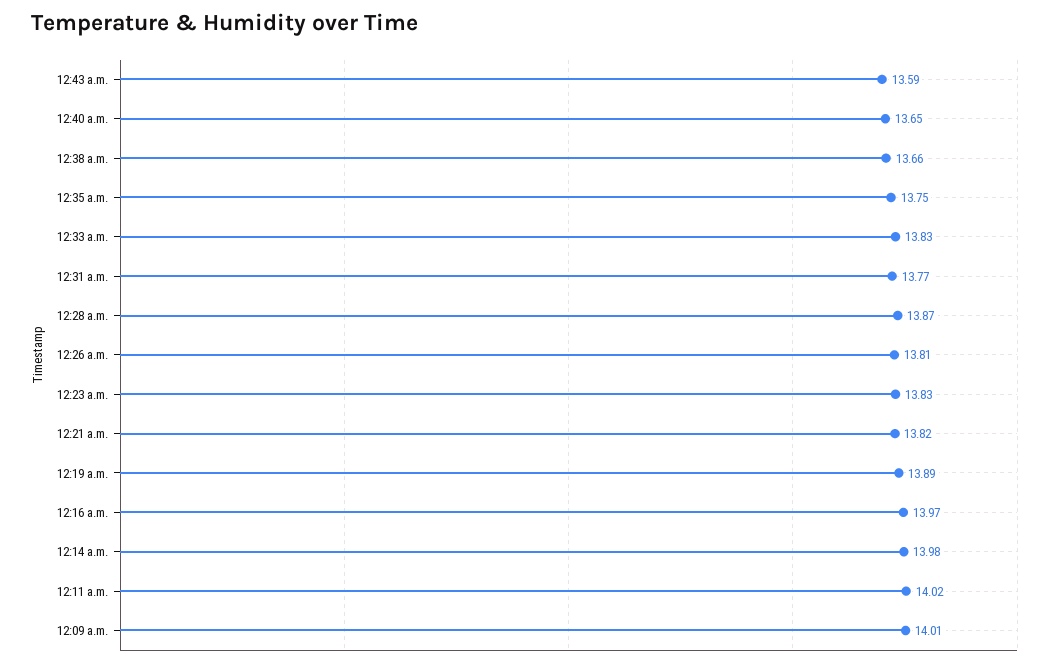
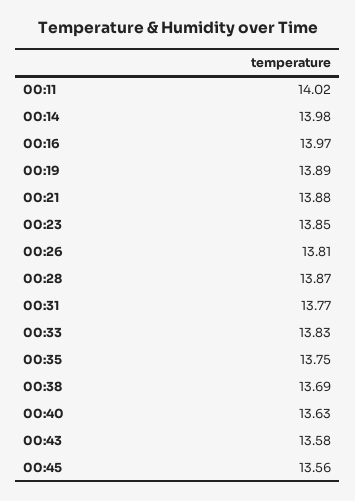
12:43 a.m.: 13.59 -> 13.58
12:40 a.m.: 13.65 -> 13.63
12:38 a.m.: 13.66 -> 13.69
12:23 a.m.: 13.83 -> 13.85
12:21 a.m.: 13.82 -> 13.88
12:09 a.m.: 14.01 -> none
00:45: none -> 13.56

